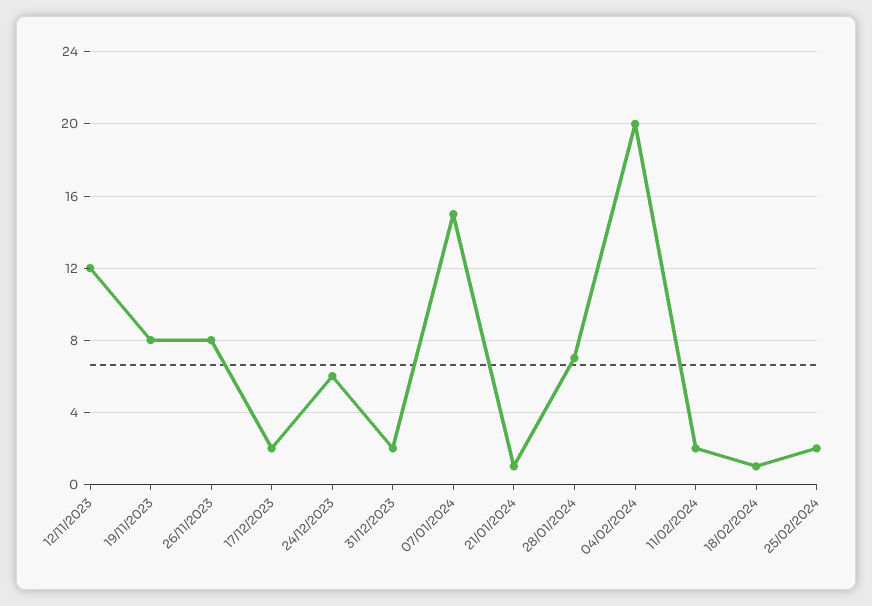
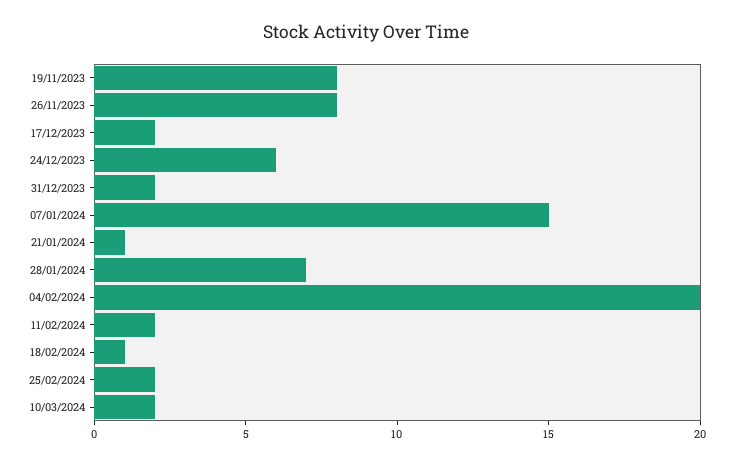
12/11/2023: 12 -> none
10/03/2024: none -> 2

